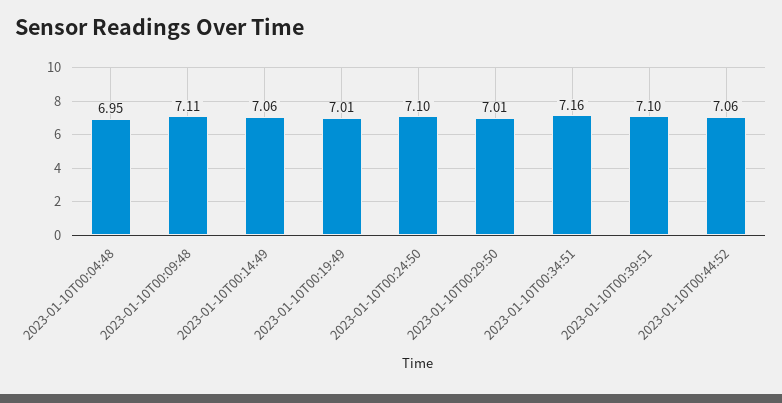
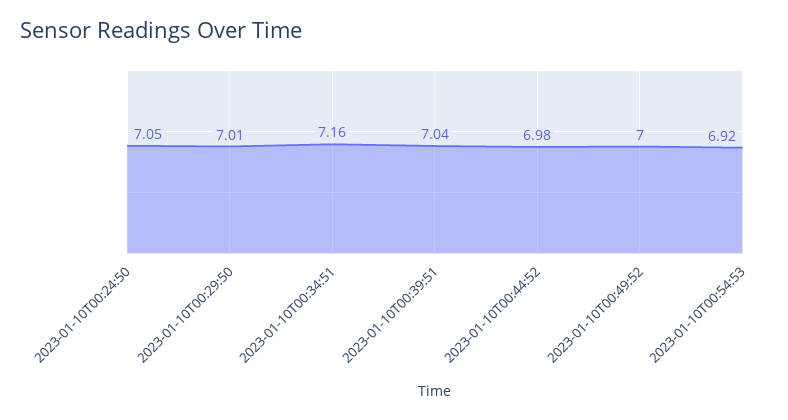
2023-01-10T00:04:48: 6.95 -> none
2023-01-10T00:09:48: 7.11 -> none
2023-01-10T00:14:49: 7.06 -> none
2023-01-10T00:19:49: 7.01 -> none
2023-01-10T00:24:50: 7.1 -> 7.05
2023-01-10T00:39:51: 7.1 -> 7.04
2023-01-10T00:44:52: 7.06 -> 6.98
2023-01-10T00:49:52: none -> 7
2023-01-10T00:54:53: none -> 6.92

